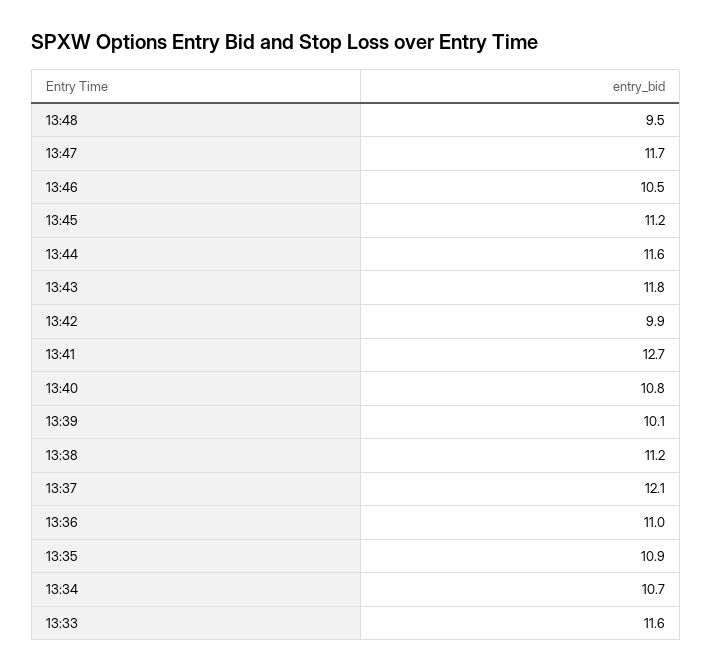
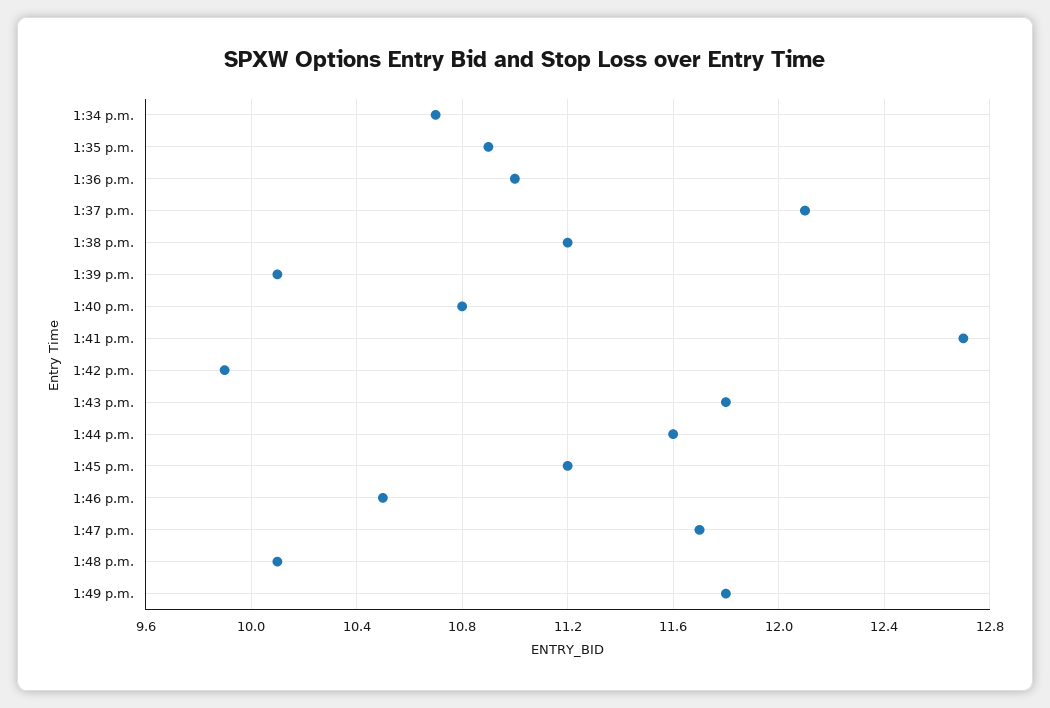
13:48: 9.5 -> 10.1
13:33: 11.6 -> none
1:49 p.m.: none -> 11.8

